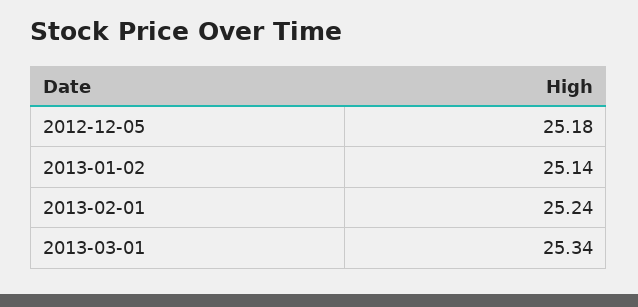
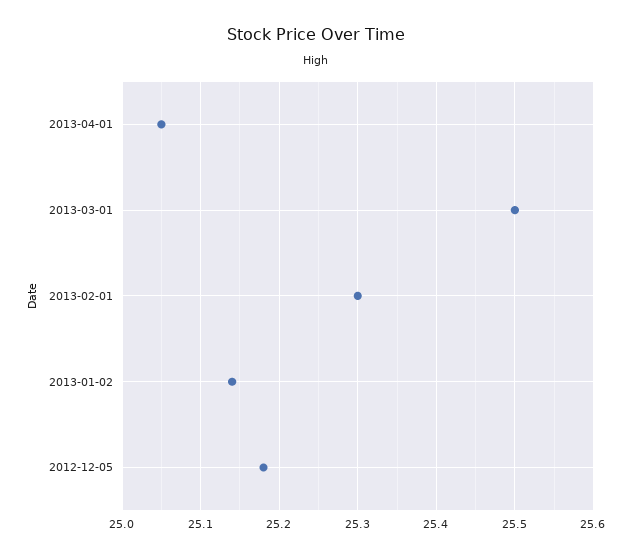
2013-02-01: 25.24 -> 25.3
2013-03-01: 25.34 -> 25.5
2013-04-01: none -> 25.05

